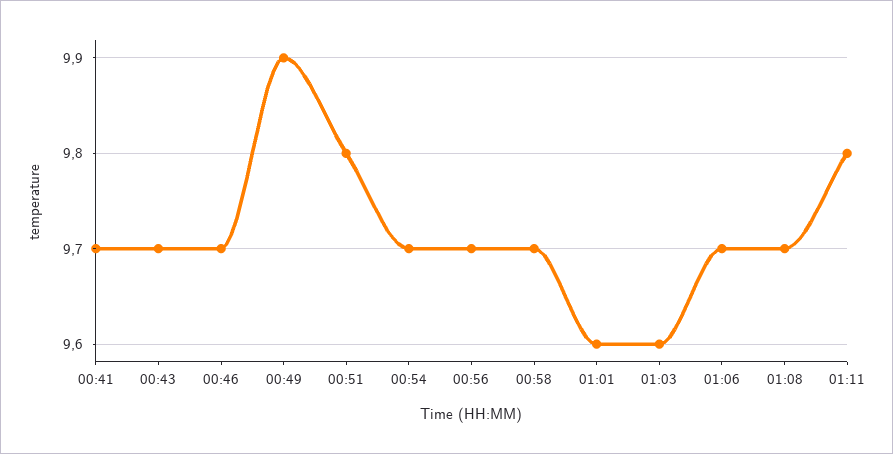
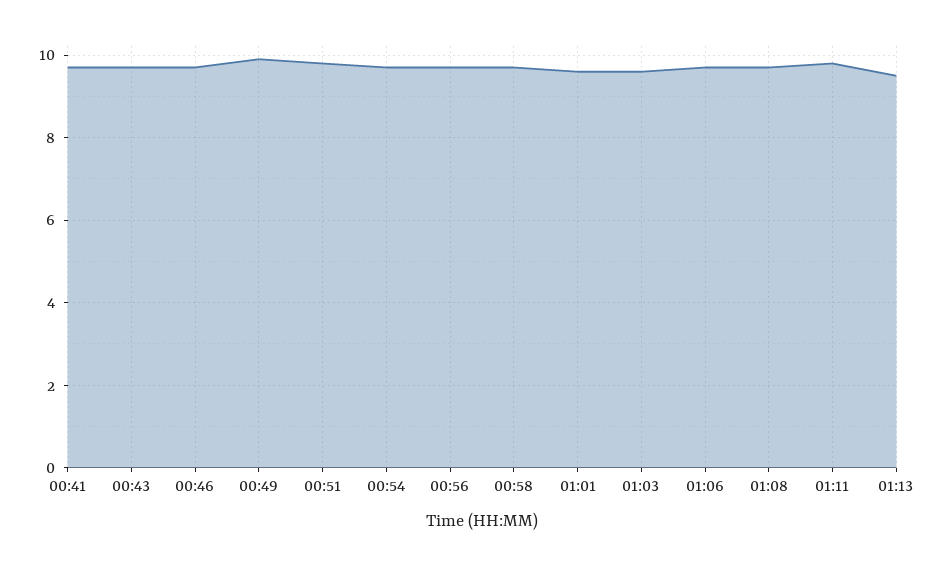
01:13: none -> 9.5

